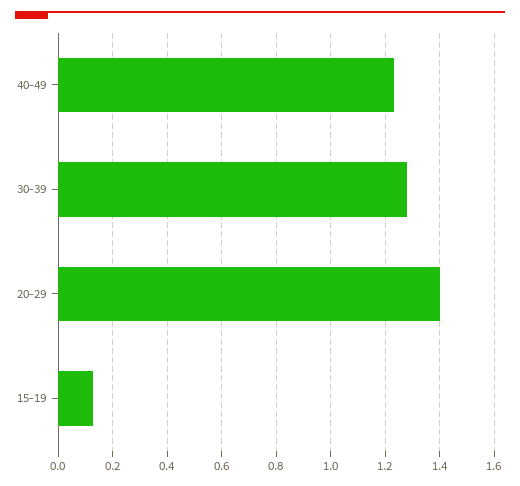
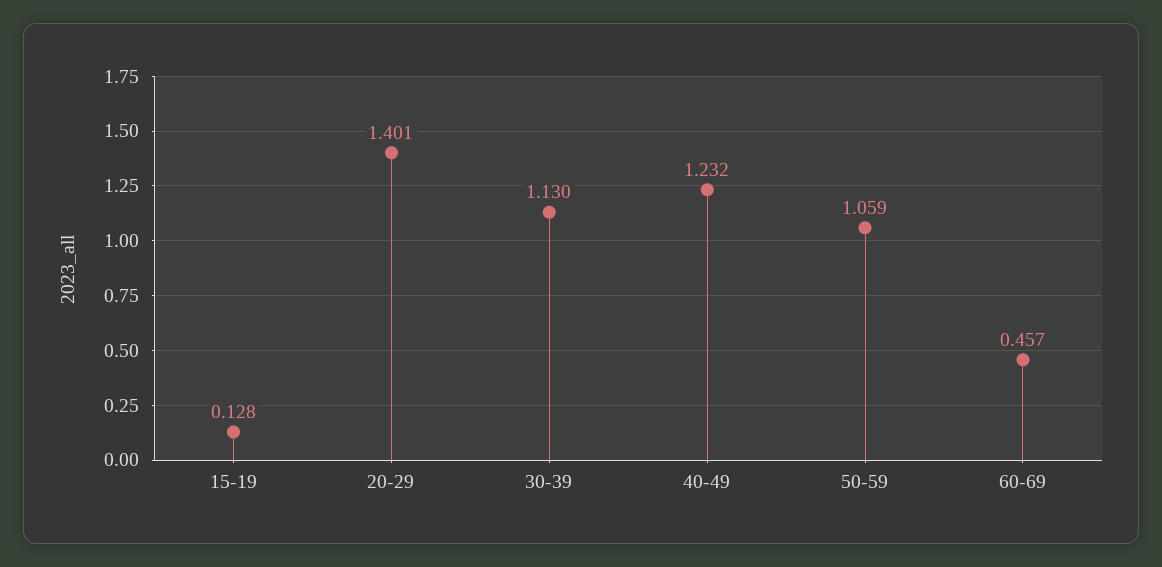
30-39: 1.275 -> 1.13
50-59: none -> 1.059
60-69: none -> 0.457

